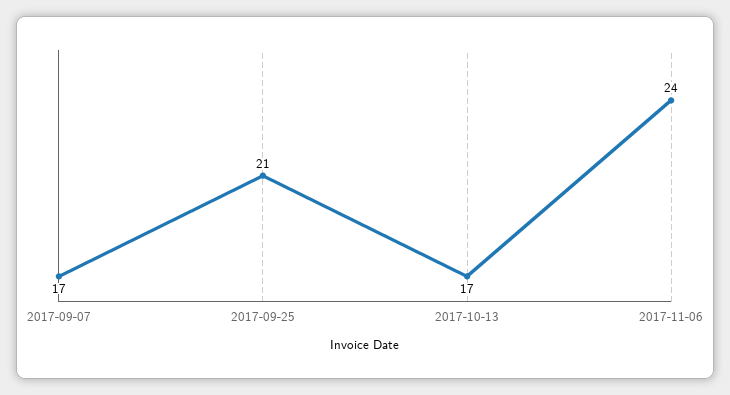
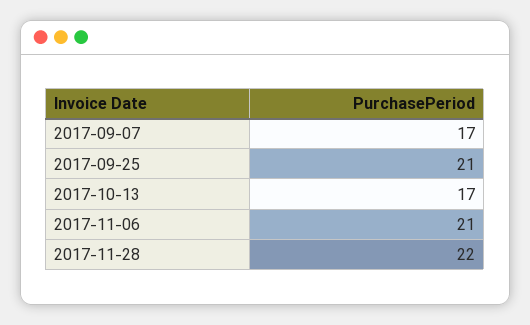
2017-11-06: 24 -> 21
2017-11-28: none -> 22

